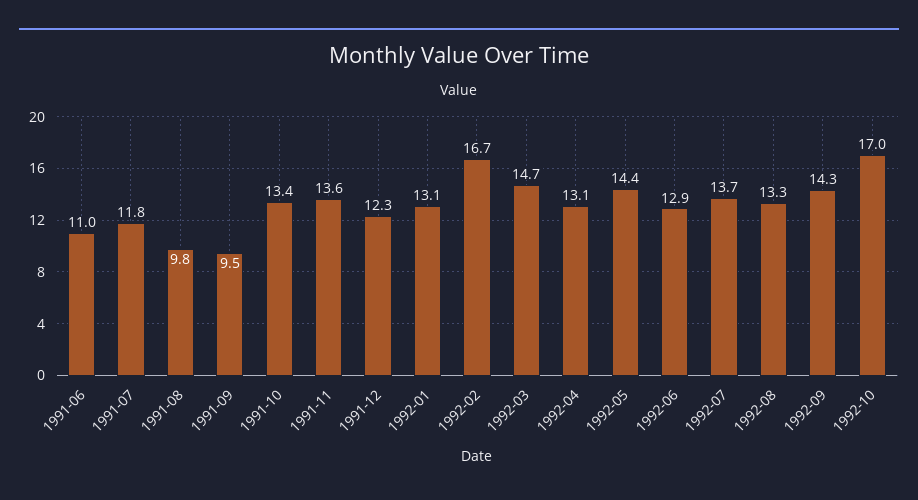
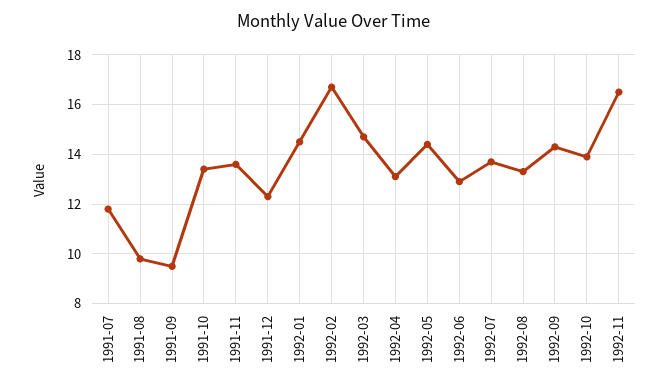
1991-06: 11 -> none
1992-01: 13.1 -> 14.5
1992-10: 17 -> 14
1992-11: none -> 16.5

